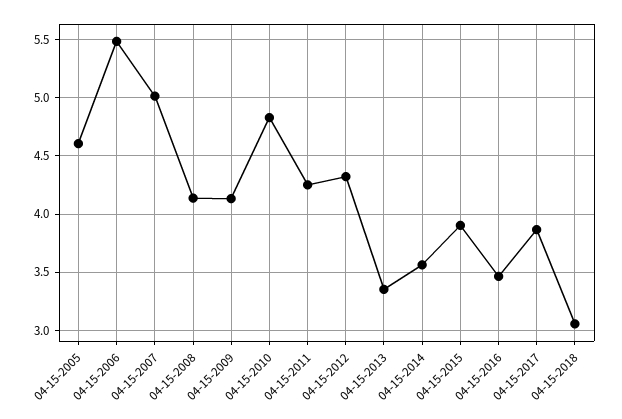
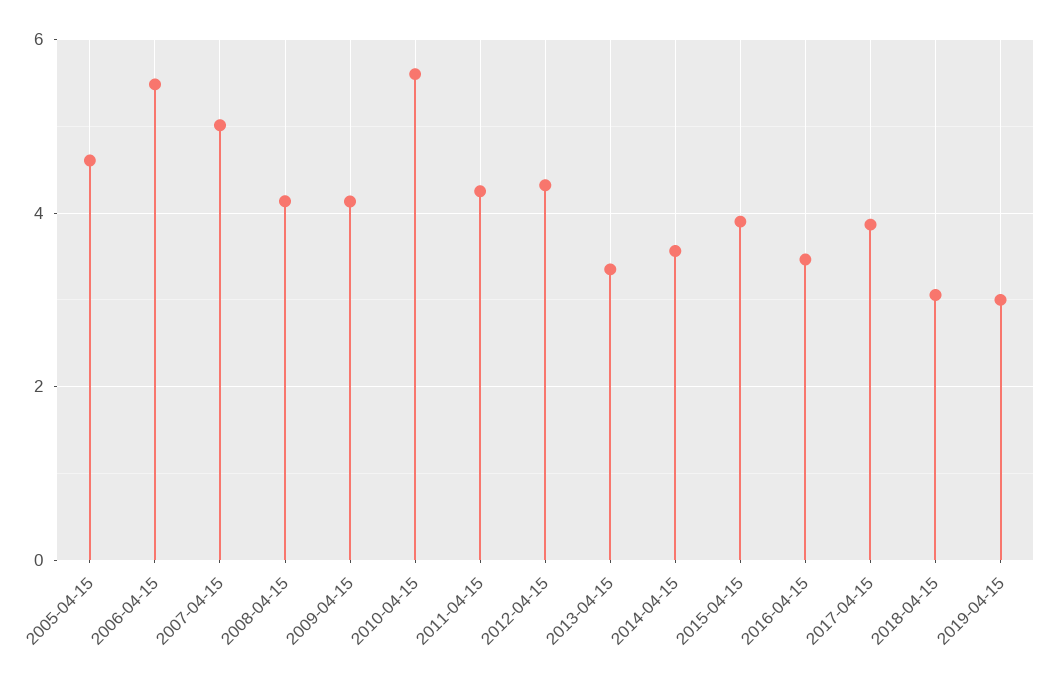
04-15-2010: 4.8 -> 5.6
2019-04-15: none -> 3

